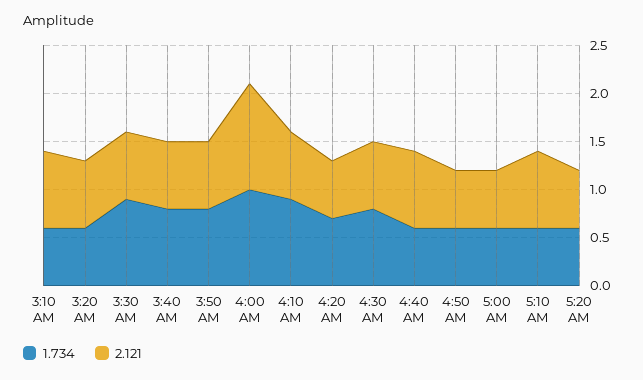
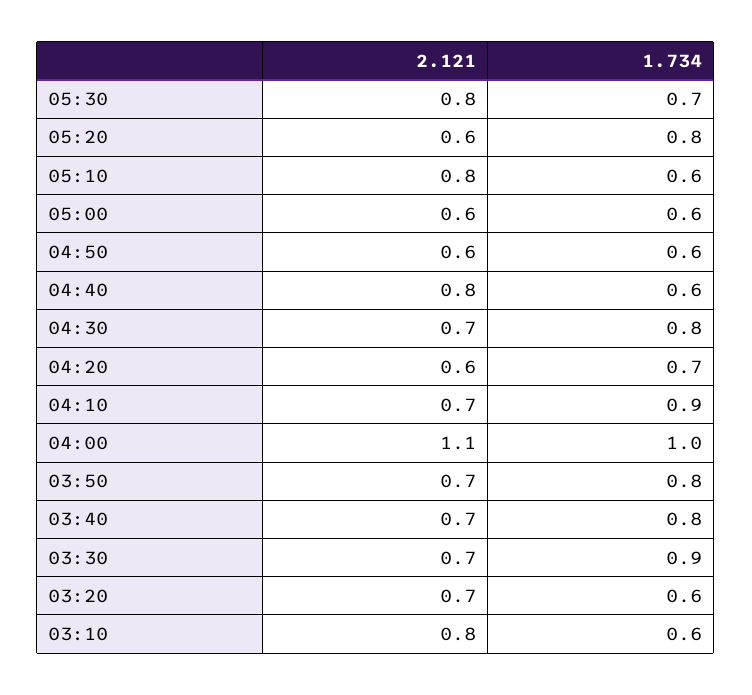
1.734, 5:20 AM: 0.6 -> 0.8
2.121, 05:30: none -> 0.8
1.734, 05:30: none -> 0.7

